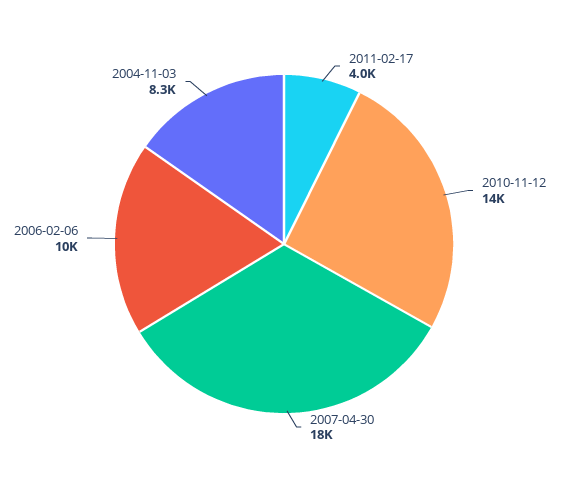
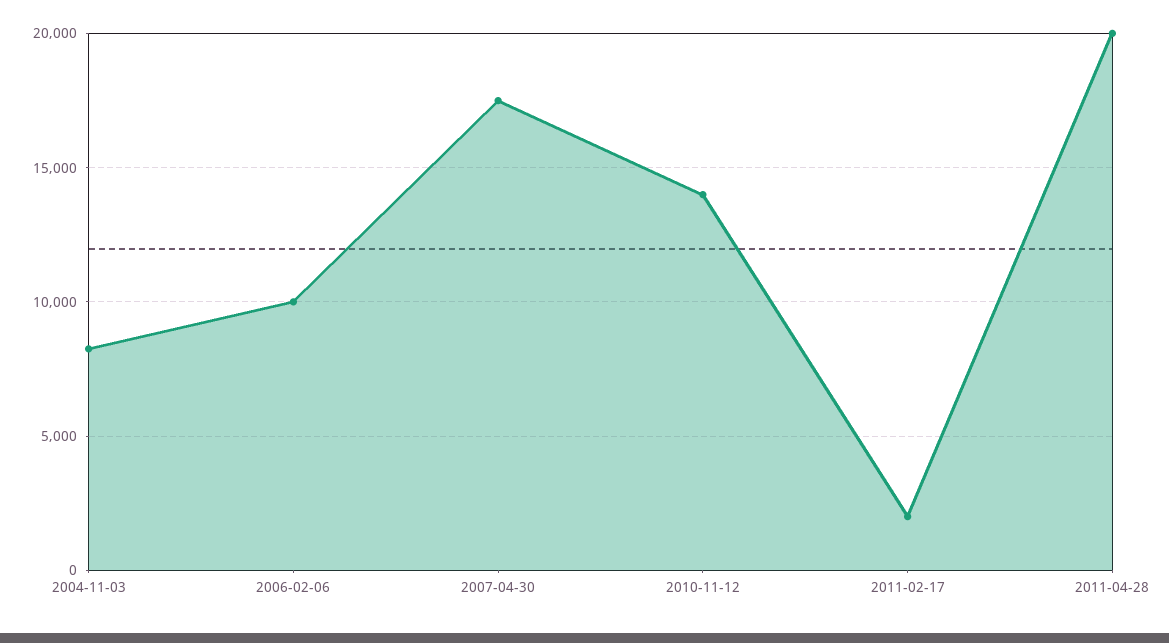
2011-02-17: 4000 -> 2000
2011-04-28: none -> 20000

